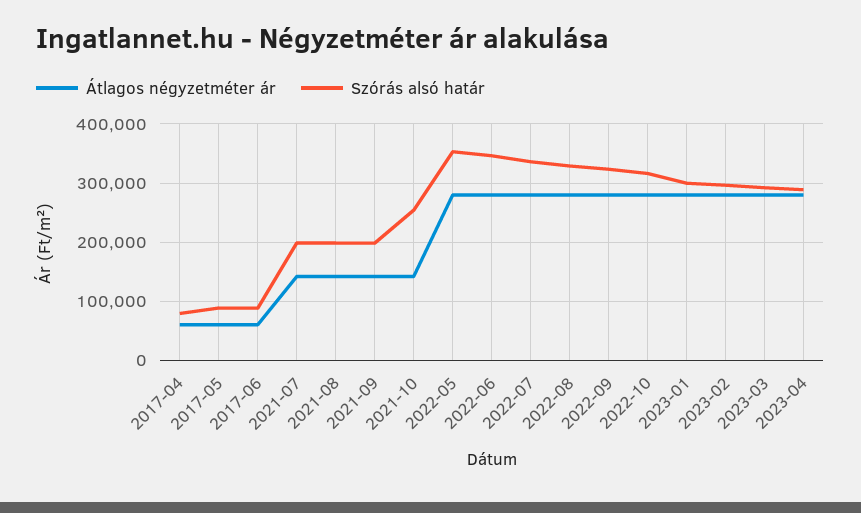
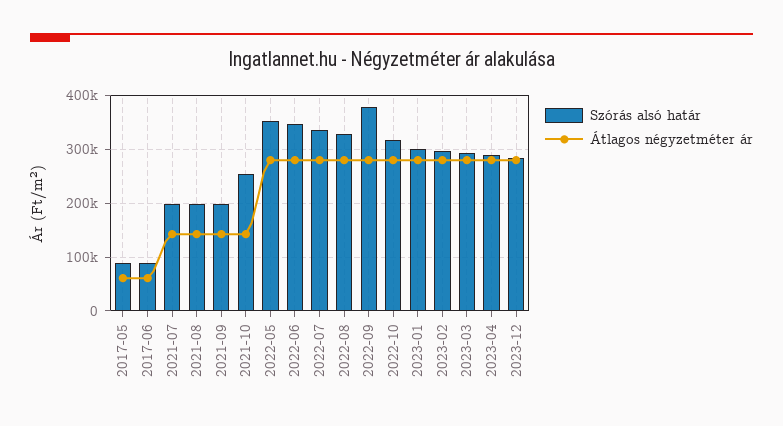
Átlagos négyzetméter ár, 2017-04: 60000 -> none
Szórás alsó határ, 2017-04: 80000 -> none
Szórás alsó határ, 2022-09: 320000 -> 380000
Szórás alsó határ, 2023-12: none -> 280000
Átlagos négyzetméter ár, 2023-12: none -> 280000

